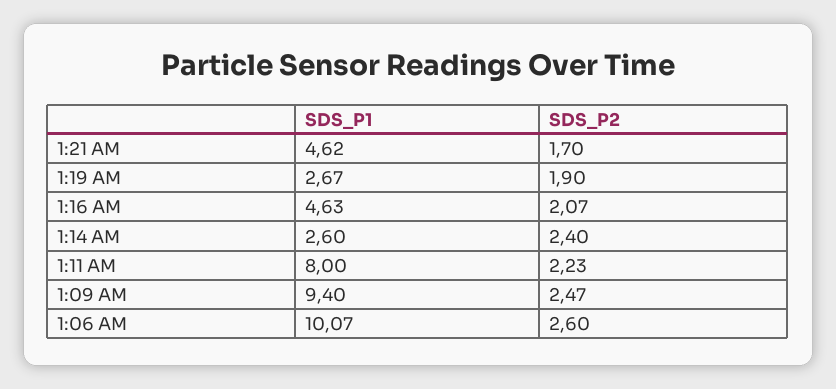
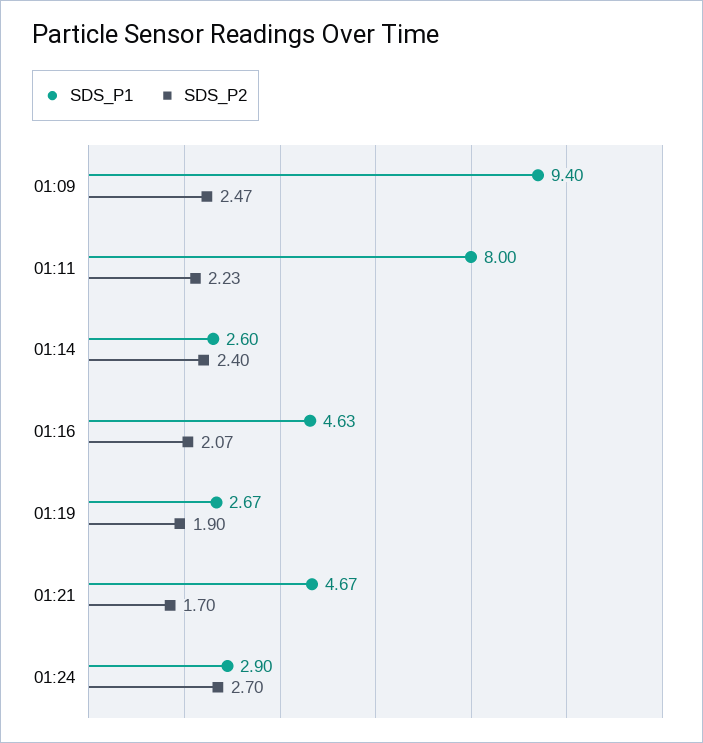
SDS_P1, 1:21 AM: 4.62 -> 4.67
SDS_P1, 1:06 AM: 10.07 -> none
SDS_P2, 1:06 AM: 2.6 -> none
SDS_P1, 01:24: none -> 2.9
SDS_P2, 01:24: none -> 2.7

